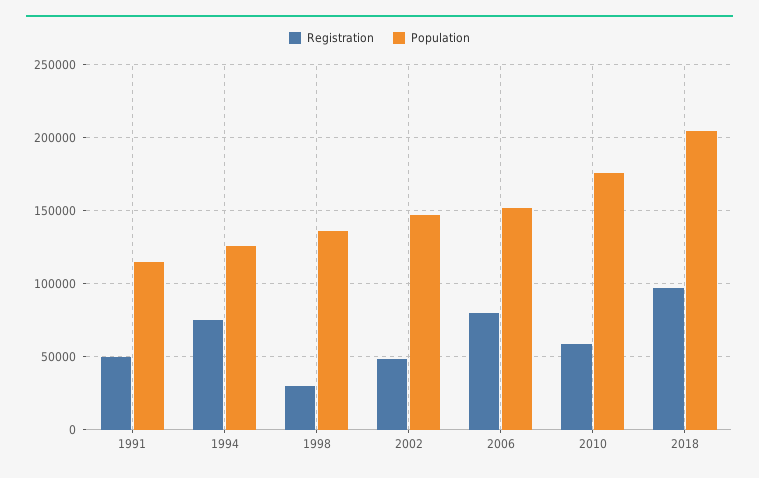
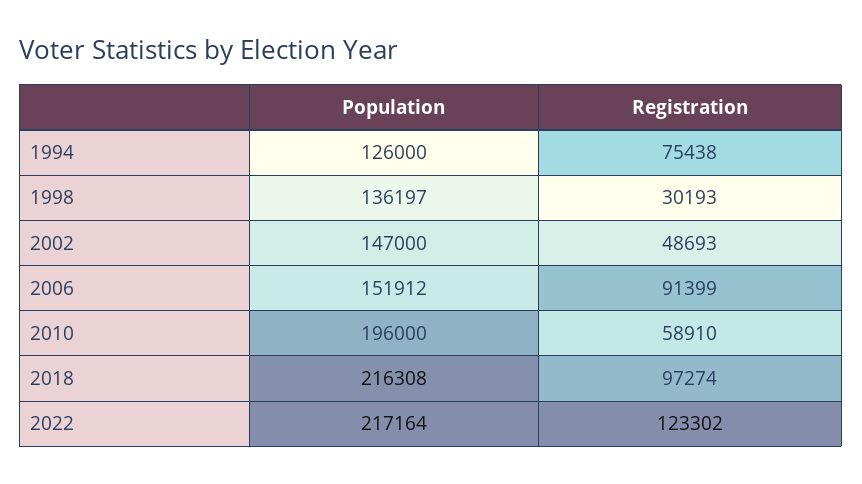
Registration, 1991: 50000 -> none
Population, 1991: 115000 -> none
Registration, 2006: 80000 -> 91399
Population, 2010: 175000 -> 196000
Population, 2018: 205000 -> 216308
Population, 2022: none -> 217164
Registration, 2022: none -> 123302

